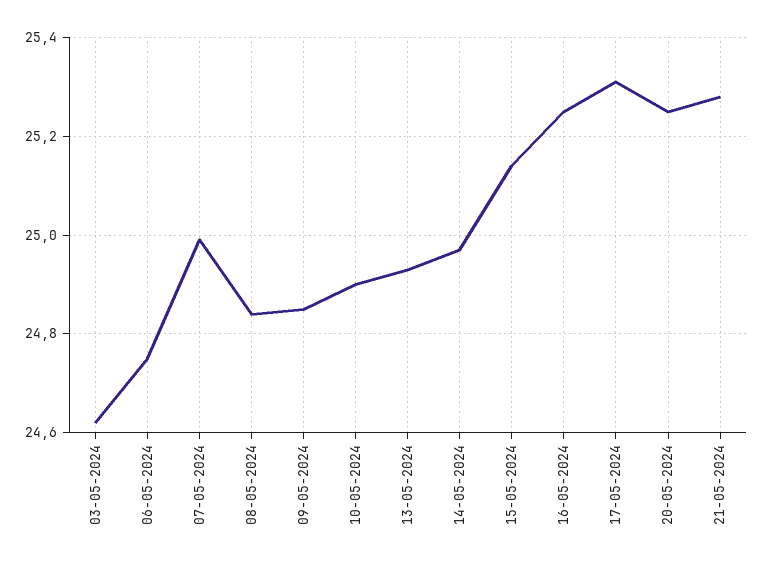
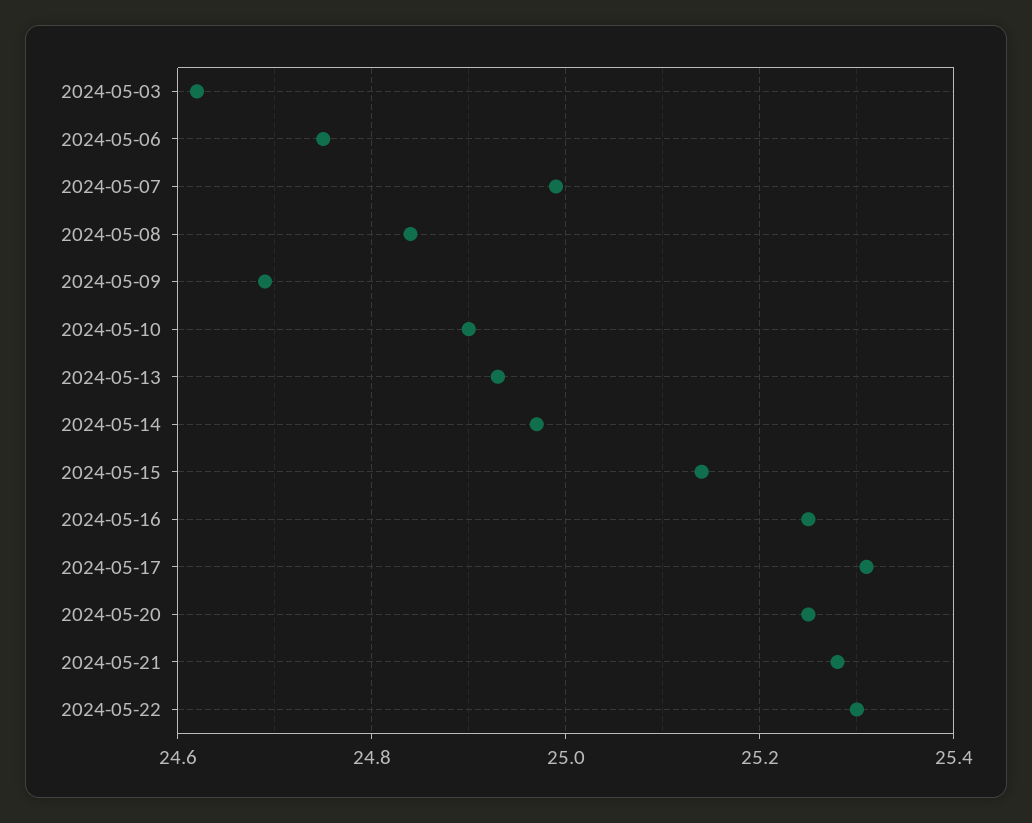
09-05-2024: 24.85 -> 24.7
2024-05-22: none -> 25.3

